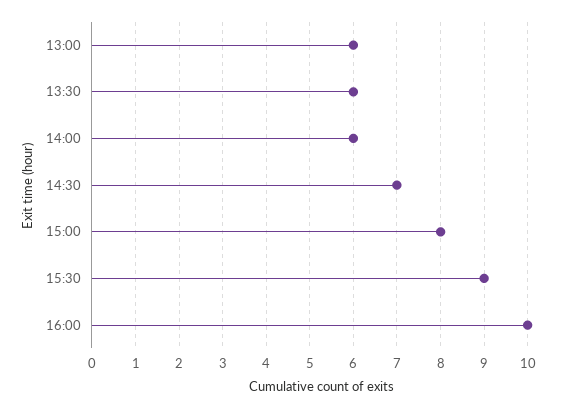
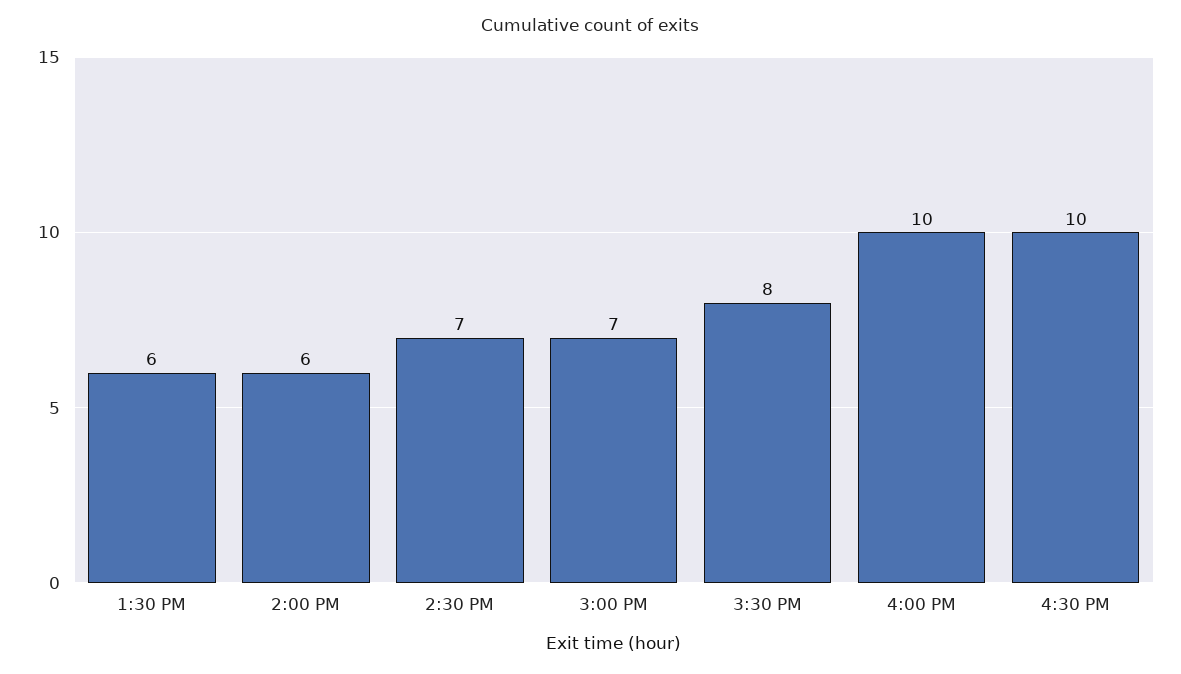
13:00: 6 -> none
15:00: 8 -> 7
15:30: 9 -> 8
4:30 PM: none -> 10

